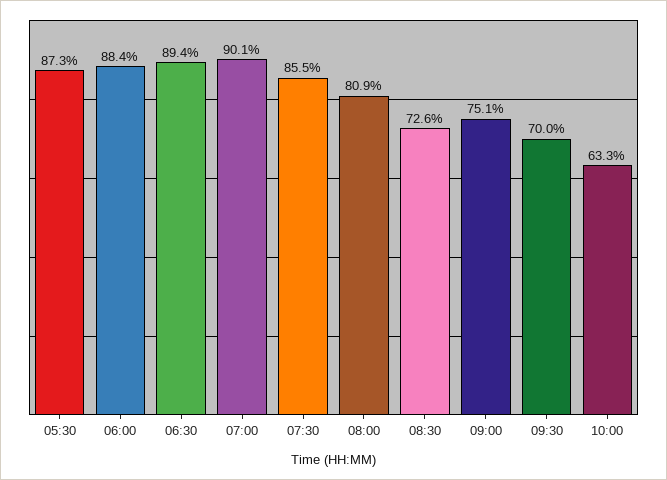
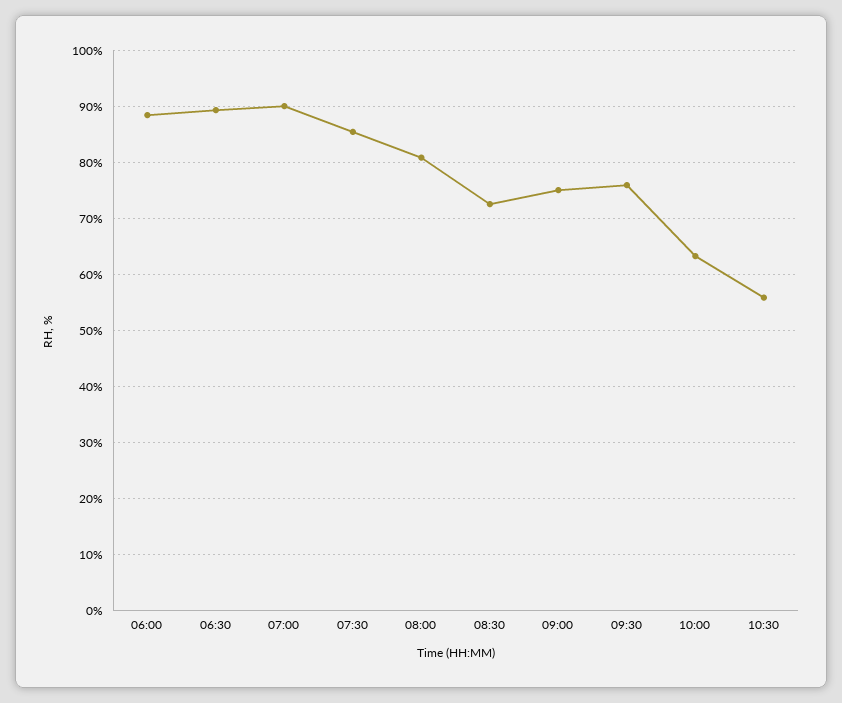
05:30: 87.3 -> none
09:30: 70 -> 76
10:30: none -> 56

